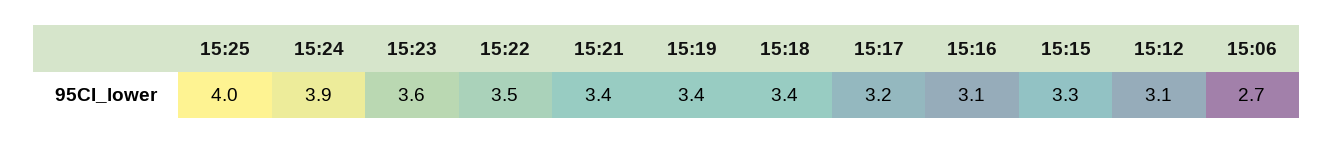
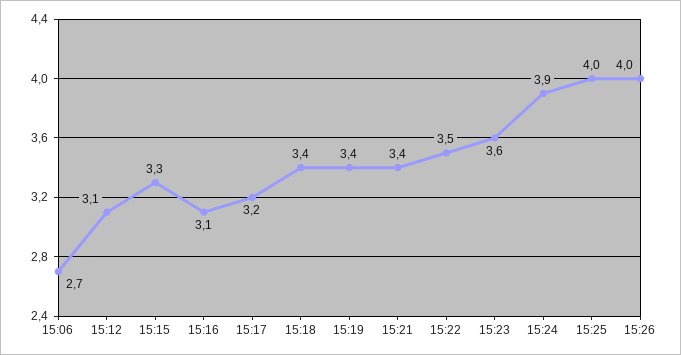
15:26: none -> 4

